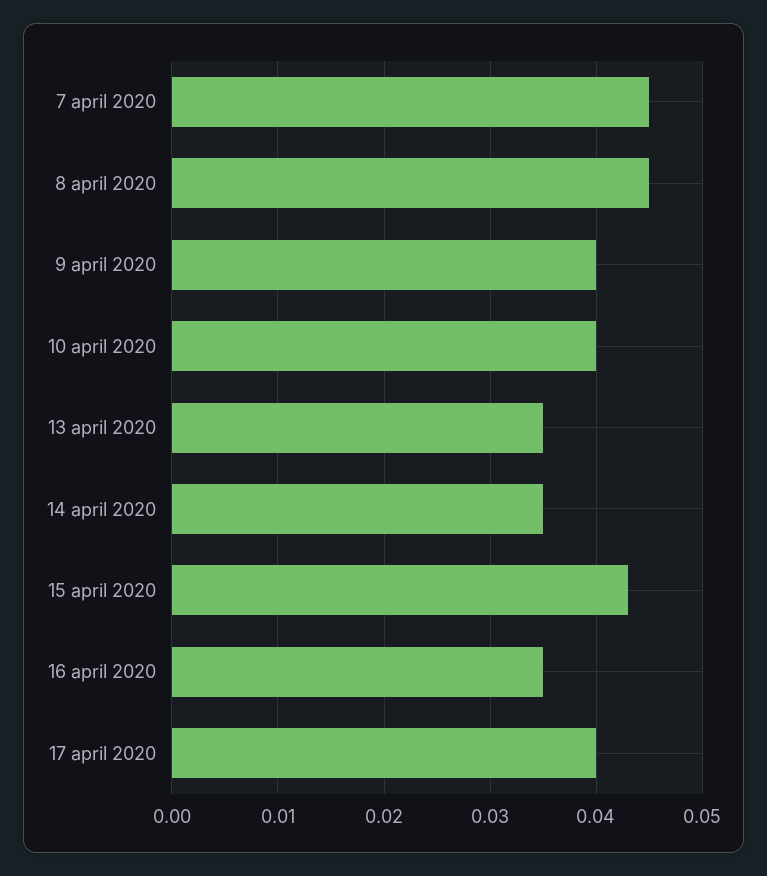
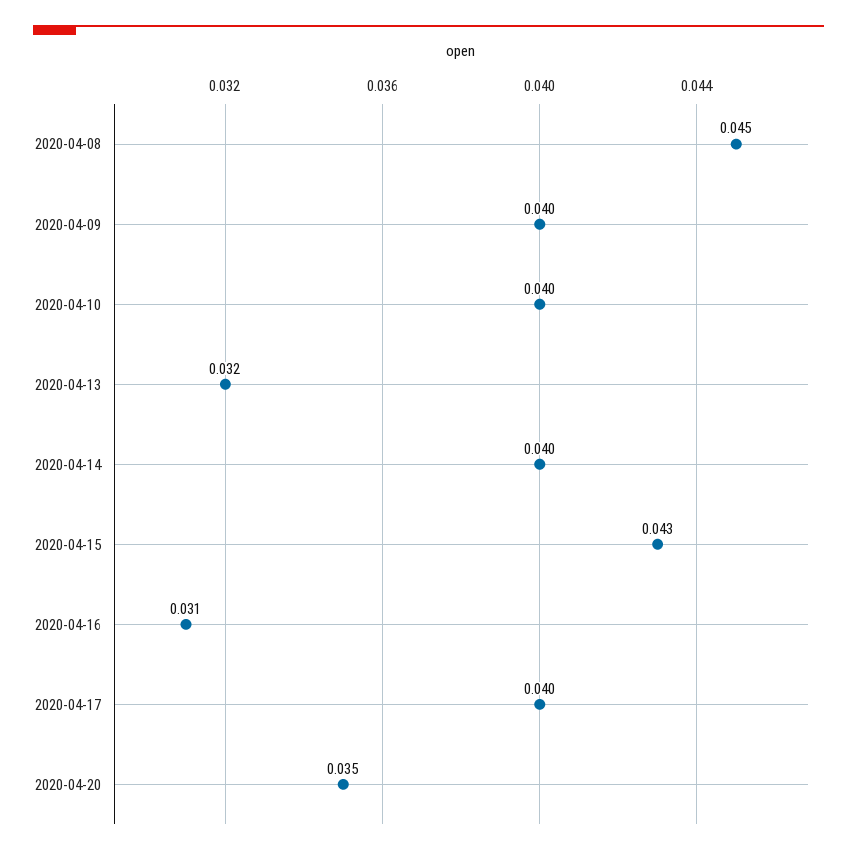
7 april 2020: 0.045 -> none
13 april 2020: 0.035 -> 0.032
14 april 2020: 0.035 -> 0.04
16 april 2020: 0.035 -> 0.031
2020-04-20: none -> 0.035

